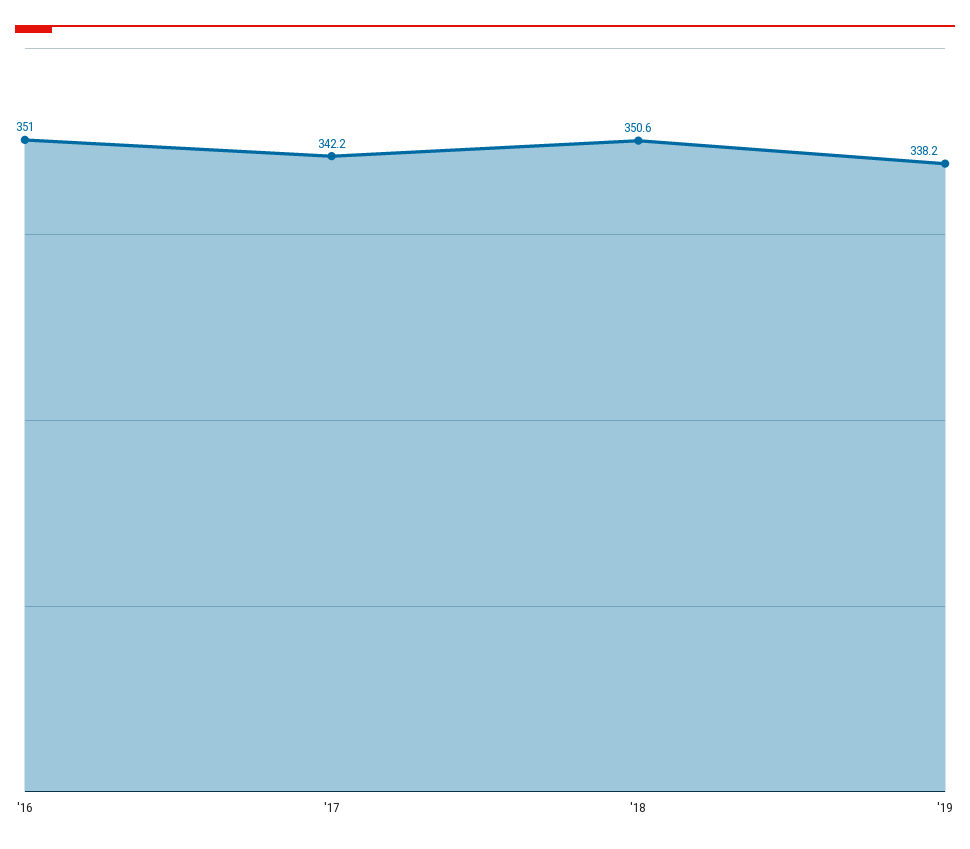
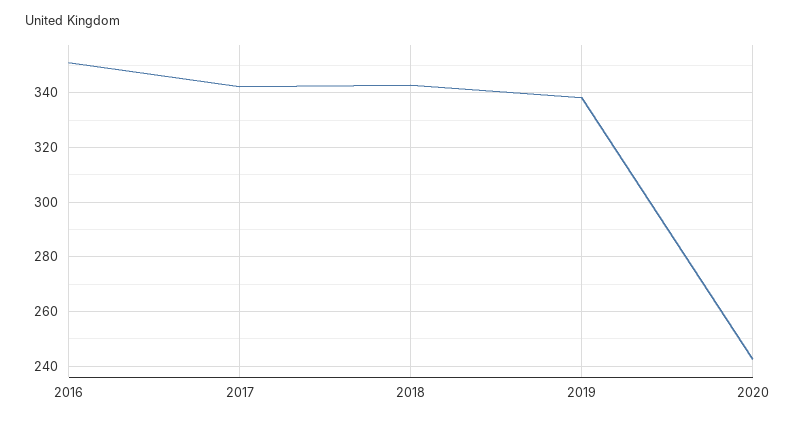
'18: 350.6 -> 342.5
2020: none -> 242.5

